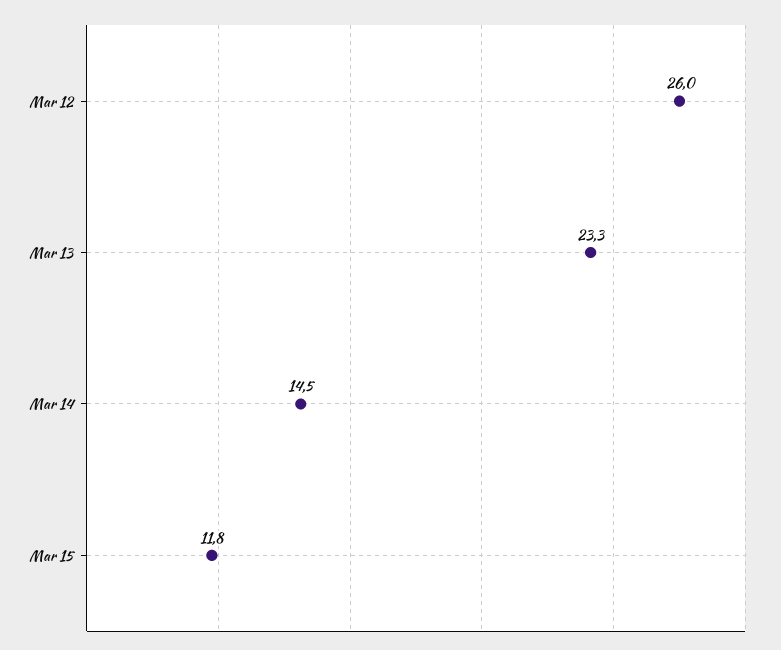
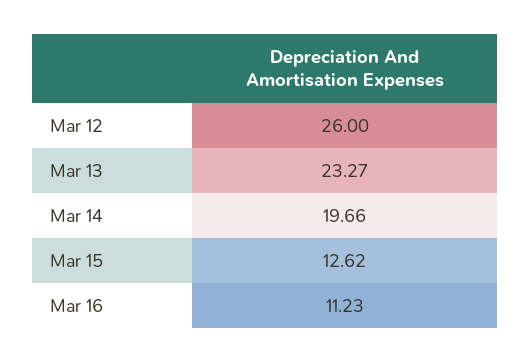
Mar 14: 14.5 -> 19.66
Mar 15: 11.8 -> 12.62
Mar 16: none -> 11.23

